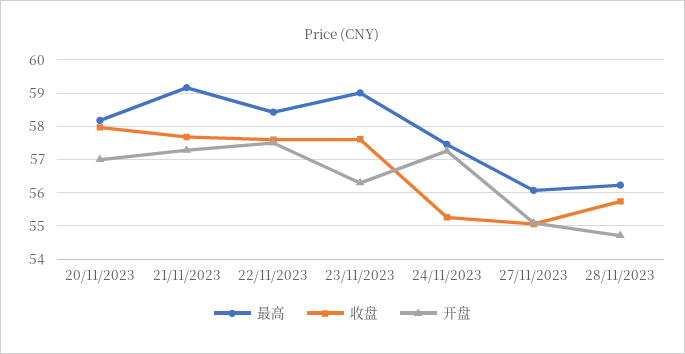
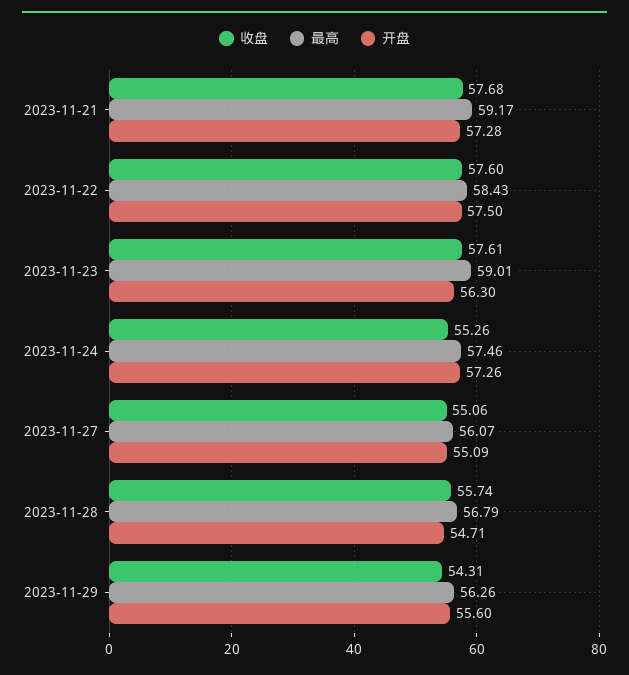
最高, 20/11/2023: 58.2 -> none
收盘, 20/11/2023: 58 -> none
开盘, 20/11/2023: 57 -> none
最高, 28/11/2023: 56.2 -> 56.79
收盘, 2023-11-29: none -> 54.31
最高, 2023-11-29: none -> 56.26
开盘, 2023-11-29: none -> 55.6

